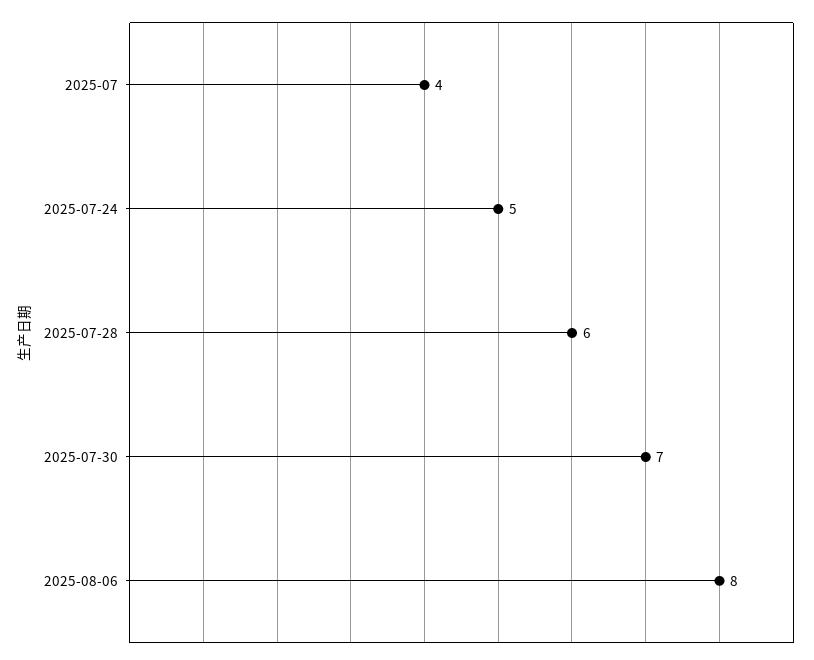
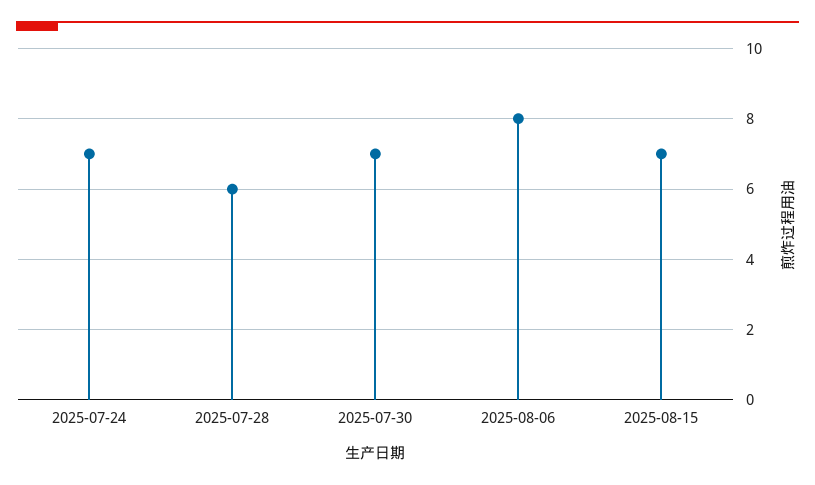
2025-07: 4 -> none
2025-07-24: 5 -> 7
2025-08-15: none -> 7

